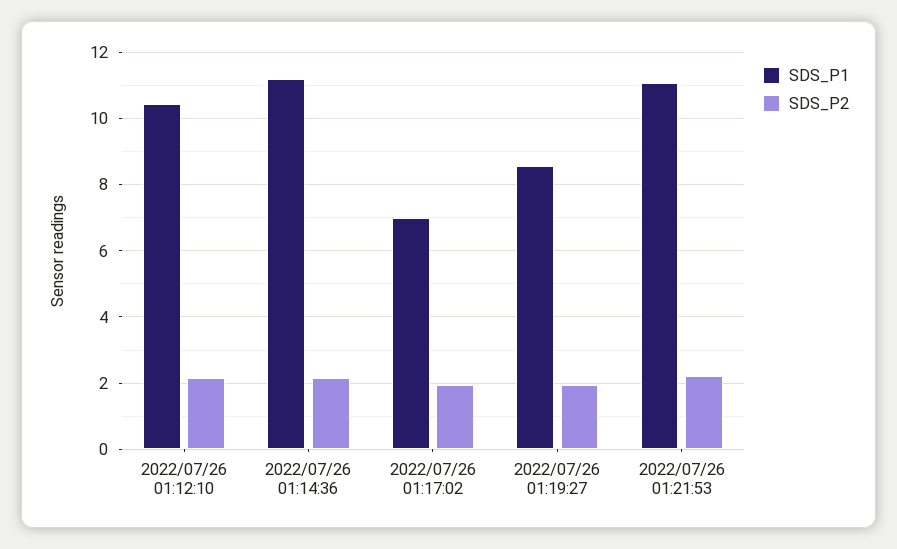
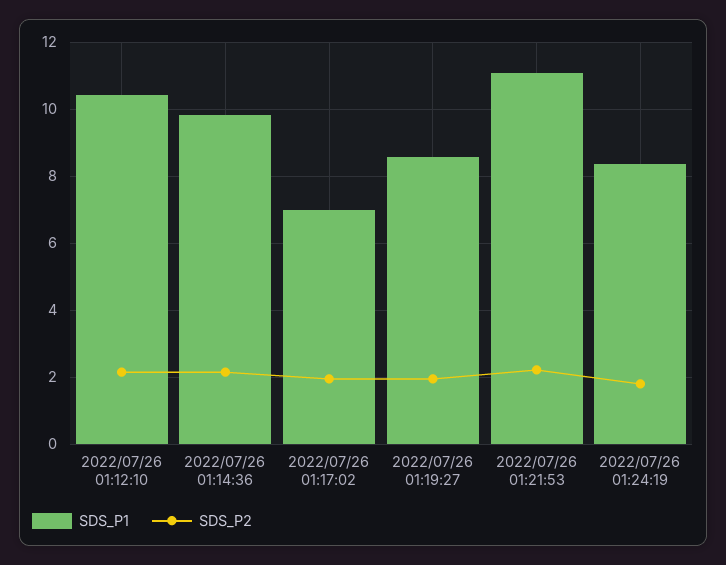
SDS_P1, 2022/07/26 01:14:36: 11.2 -> 9.8
SDS_P1, 2022/07/26 01:24:19: none -> 8.4
SDS_P2, 2022/07/26 01:24:19: none -> 1.8

